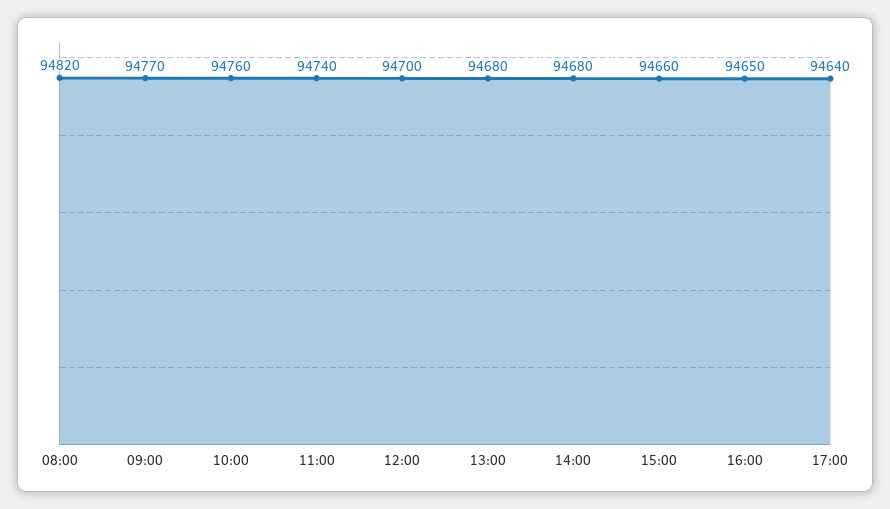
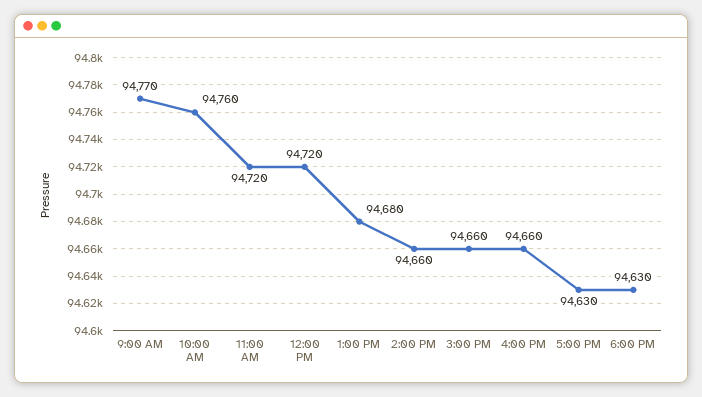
08:00: 94820 -> none
11:00: 94740 -> 94720
12:00: 94700 -> 94720
14:00: 94680 -> 94660
16:00: 94650 -> 94660
17:00: 94640 -> 94630
6:00 PM: none -> 94630

